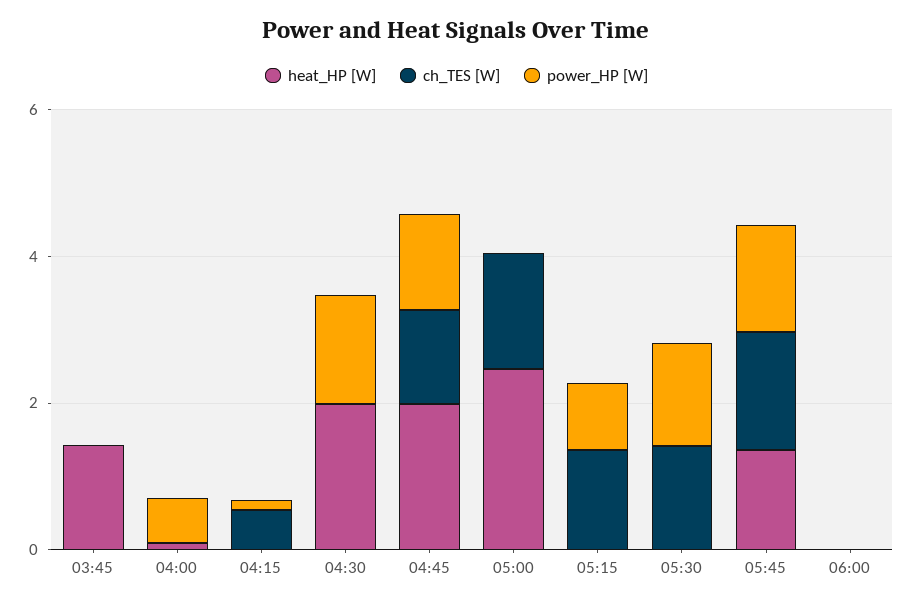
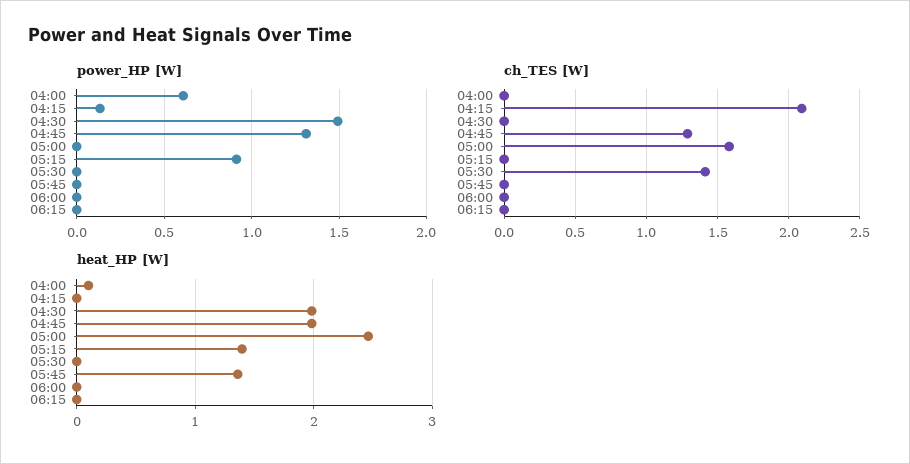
heat_HP [W], 03:45: 1.5 -> none
ch_TES [W], 03:45: 0 -> none
power_HP [W], 03:45: 0 -> none
ch_TES [W], 04:15: 0.5 -> 2.1
heat_HP [W], 05:15: 0 -> 1.4
ch_TES [W], 05:15: 1.5 -> 0
power_HP [W], 05:30: 1.5 -> 0
ch_TES [W], 05:45: 1.5 -> 0
power_HP [W], 05:45: 1.5 -> 0
power_HP [W], 06:15: none -> 0
ch_TES [W], 06:15: none -> 0
heat_HP [W], 06:15: none -> 0

